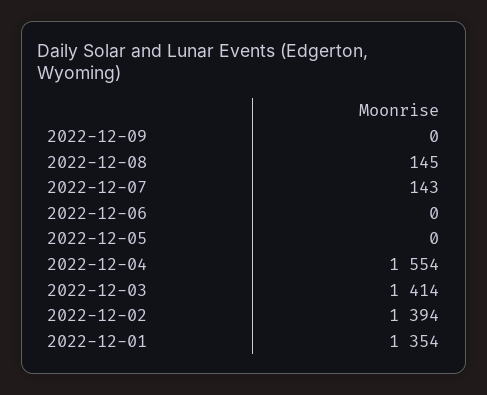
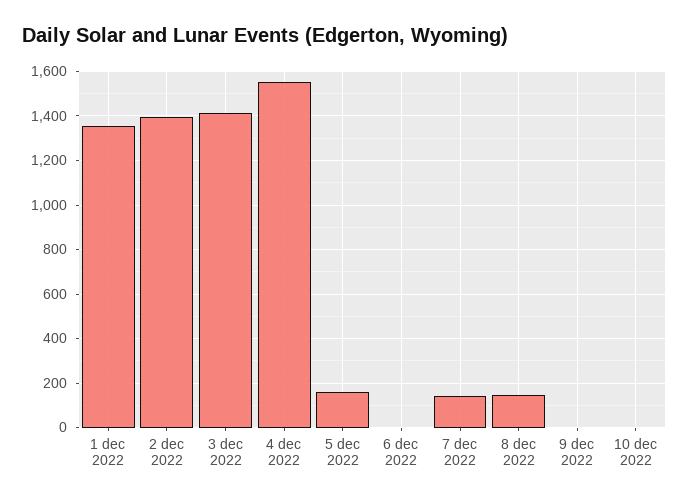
2022-12-05: 0 -> 150
10 dec 2022: none -> 0

